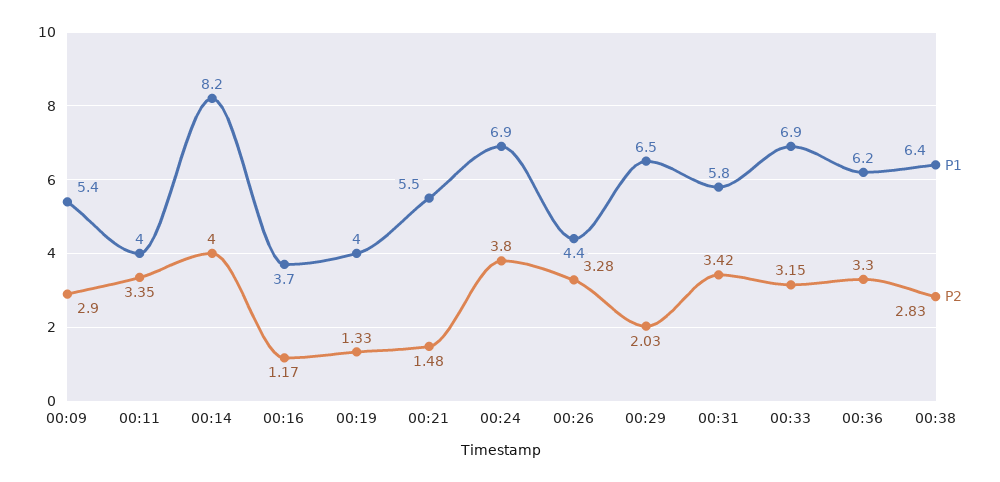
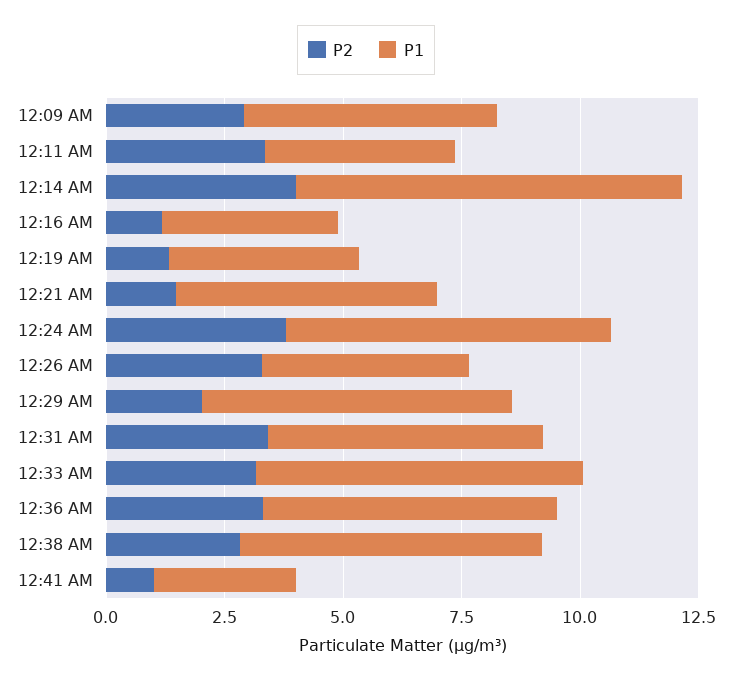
P2, 12:41 AM: none -> 1
P1, 12:41 AM: none -> 3

